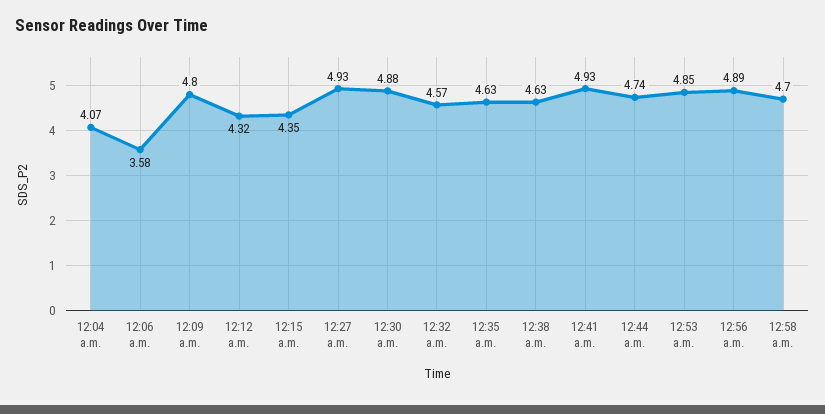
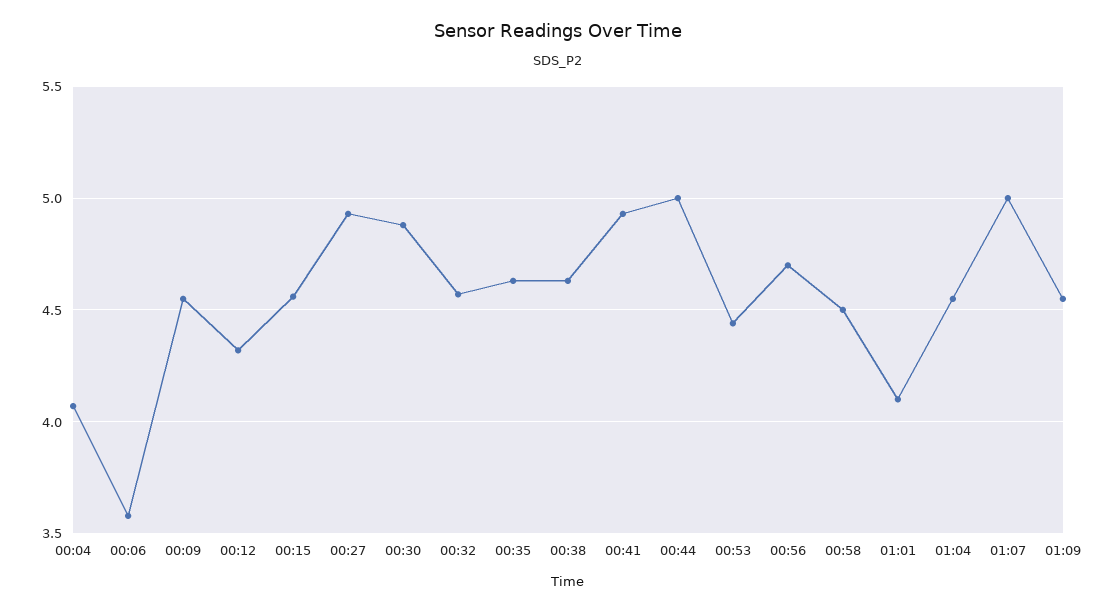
12:09 a.m.: 4.8 -> 4.55
12:15 a.m.: 4.35 -> 4.55
12:44 a.m.: 4.74 -> 5
12:53 a.m.: 4.85 -> 4.45
12:56 a.m.: 4.89 -> 4.7
12:58 a.m.: 4.7 -> 4.5
01:01: none -> 4.1
01:04: none -> 4.55
01:07: none -> 5
01:09: none -> 4.55

